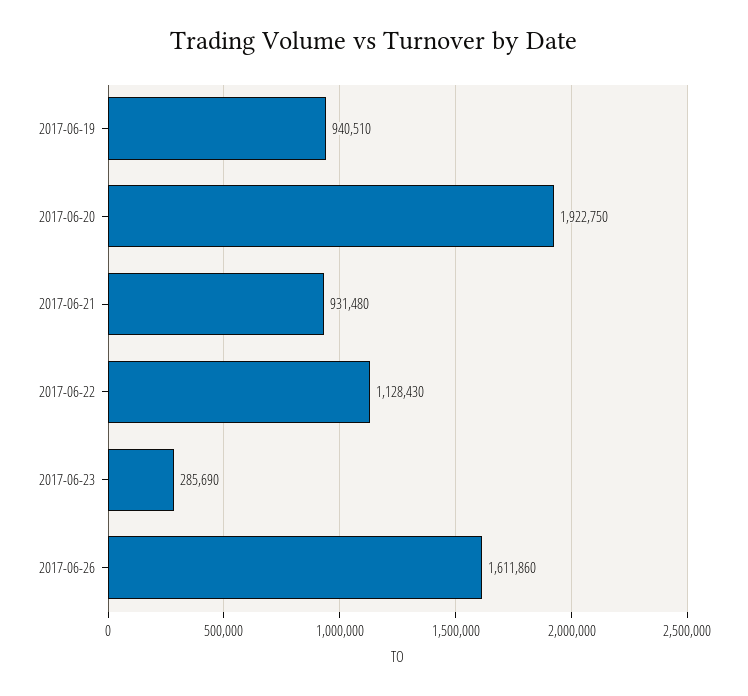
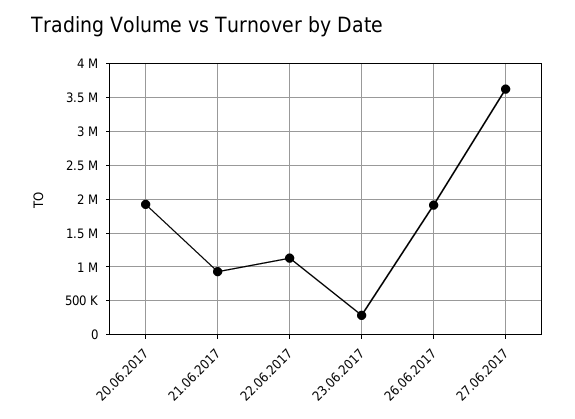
2017-06-19: 940510 -> none
2017-06-26: 1611860 -> 1900000
27.06.2017: none -> 3600000

